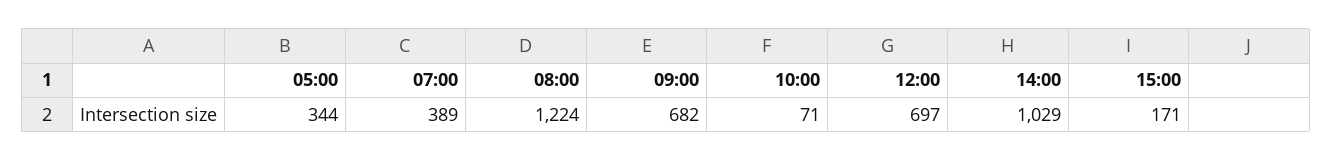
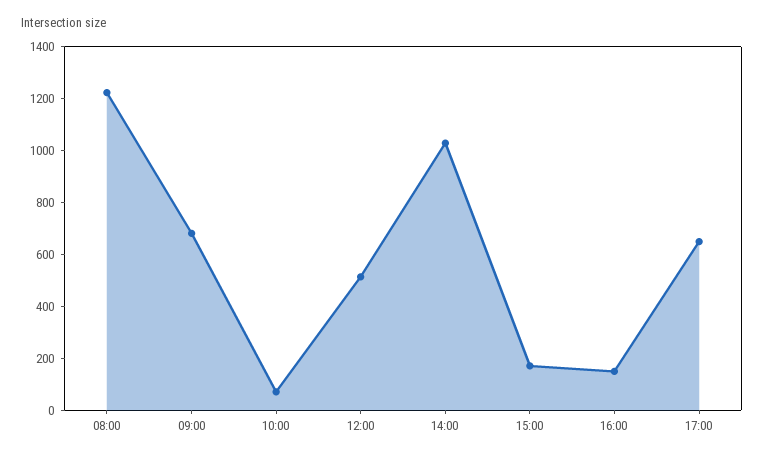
05:00: 344 -> none
07:00: 389 -> none
12:00: 697 -> 500
16:00: none -> 150
17:00: none -> 650

